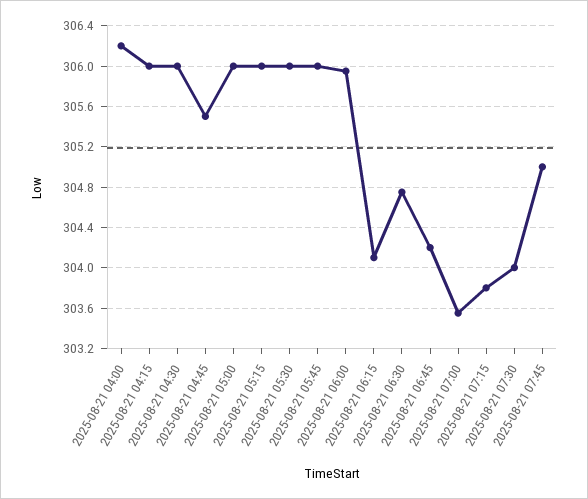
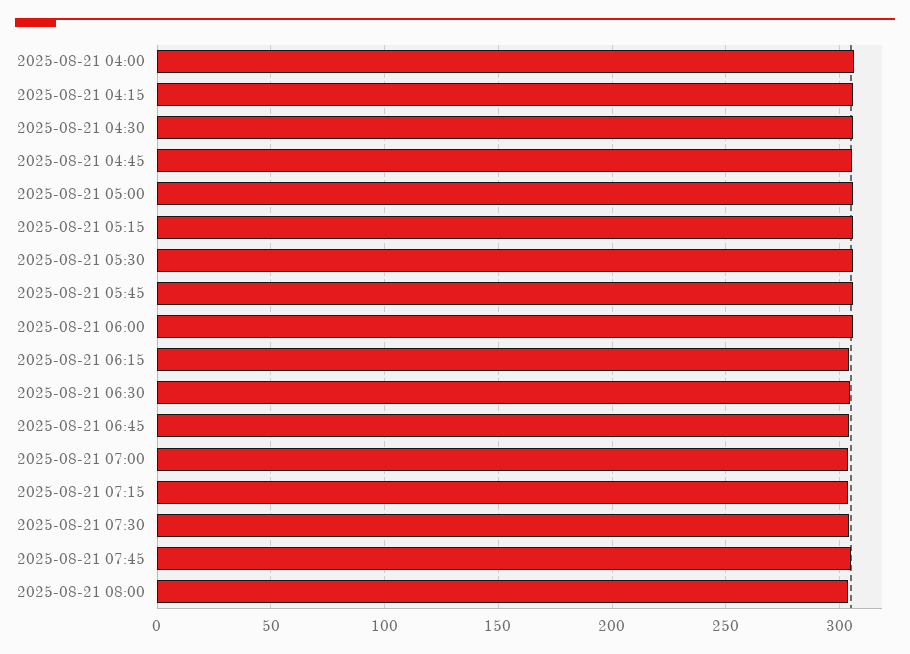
2025-08-21 08:00: none -> 305

